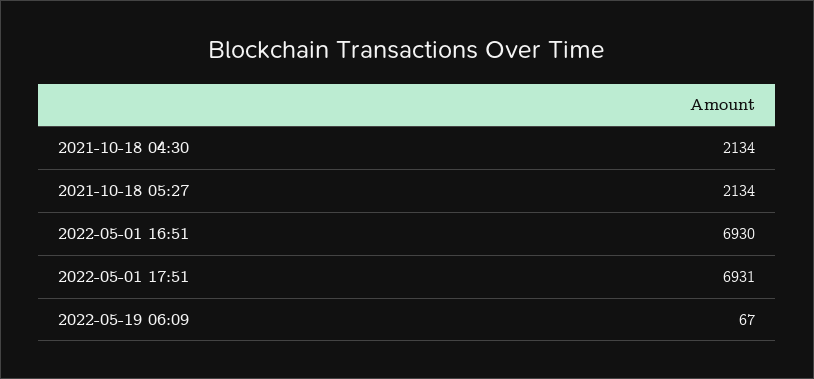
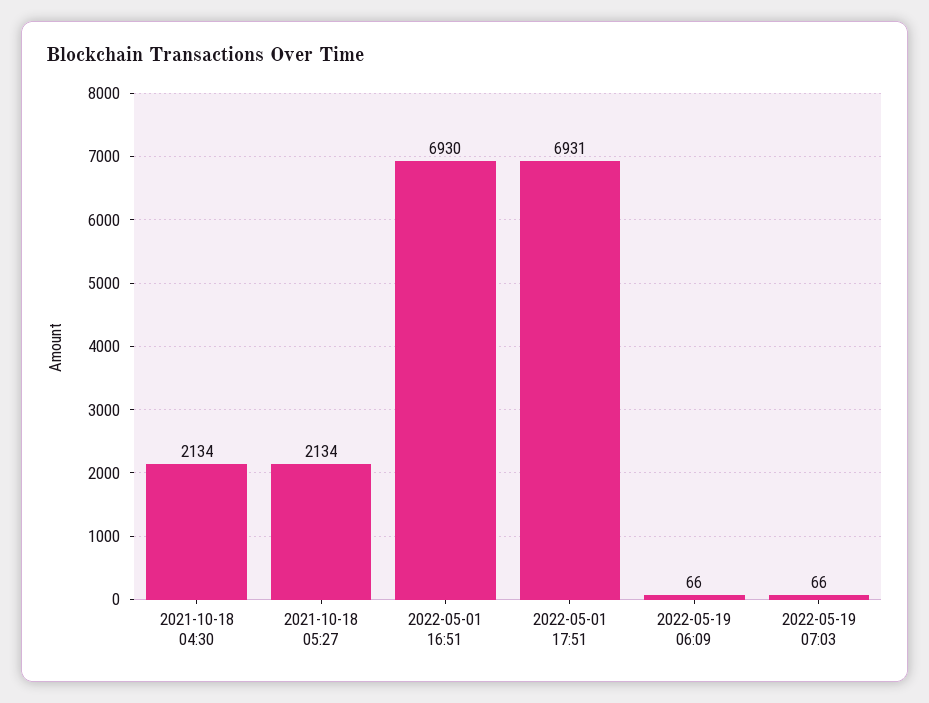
2022-05-19 06:09: 67 -> 66
2022-05-19 07:03: none -> 66

